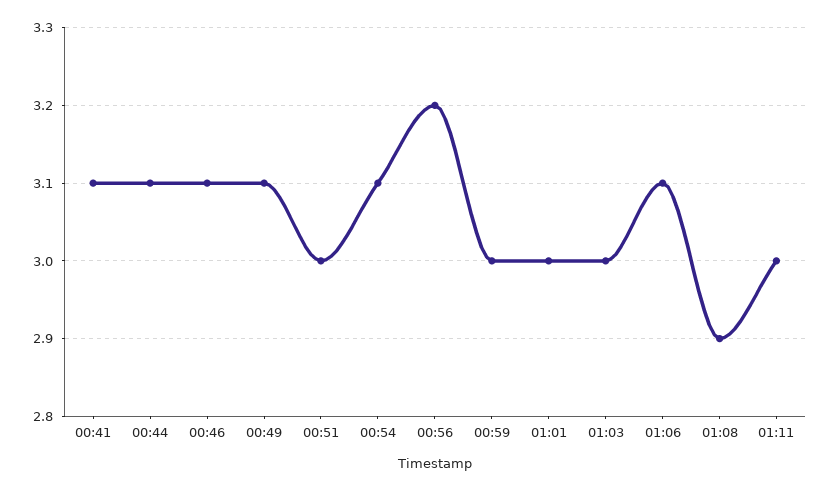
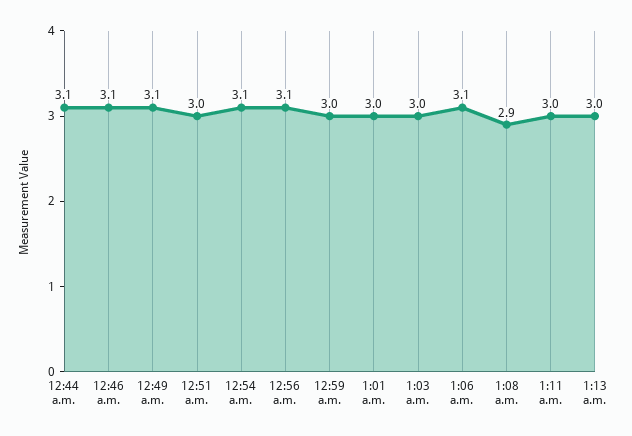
00:41: 3.1 -> none
00:56: 3.2 -> 3.1
1:13 a.m.: none -> 3

